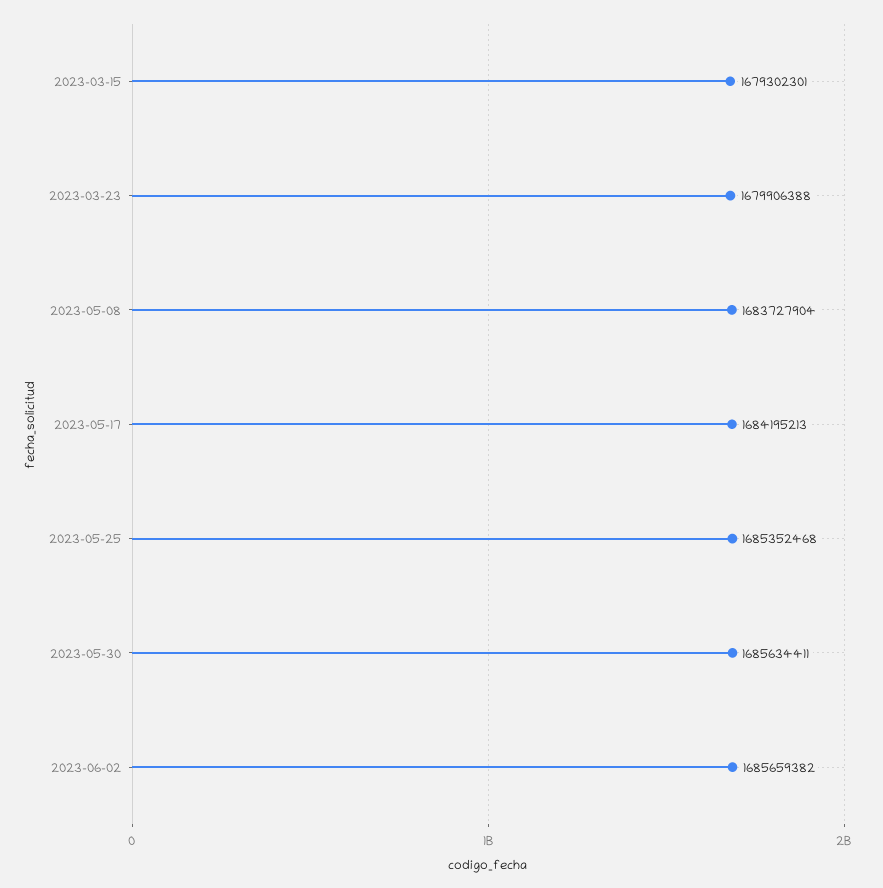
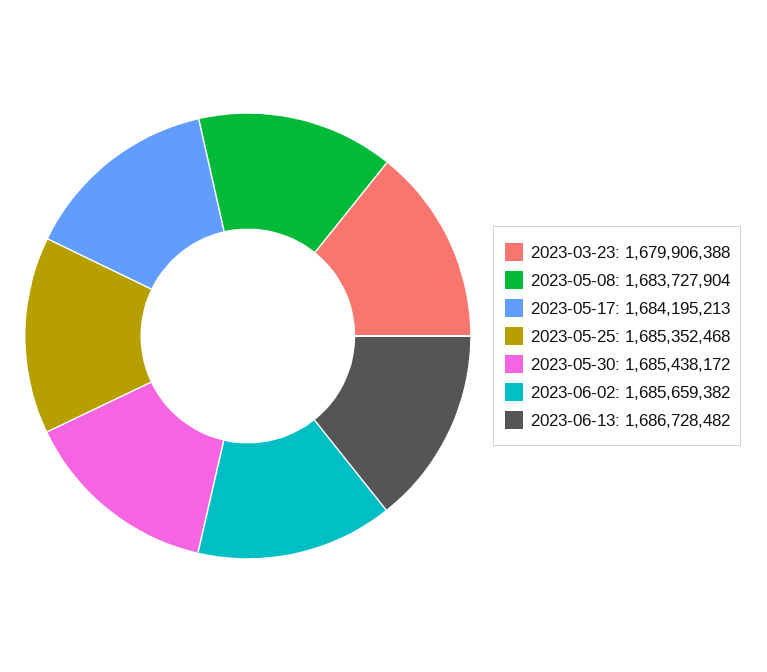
2023-03-15: 1679302301 -> none
2023-05-30: 1685634411 -> 1685438172
2023-06-13: none -> 1686728482

